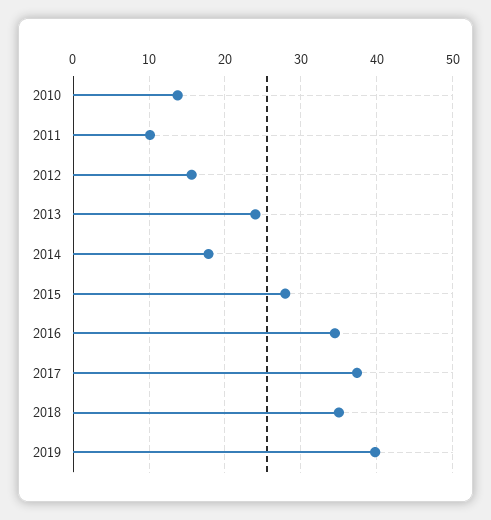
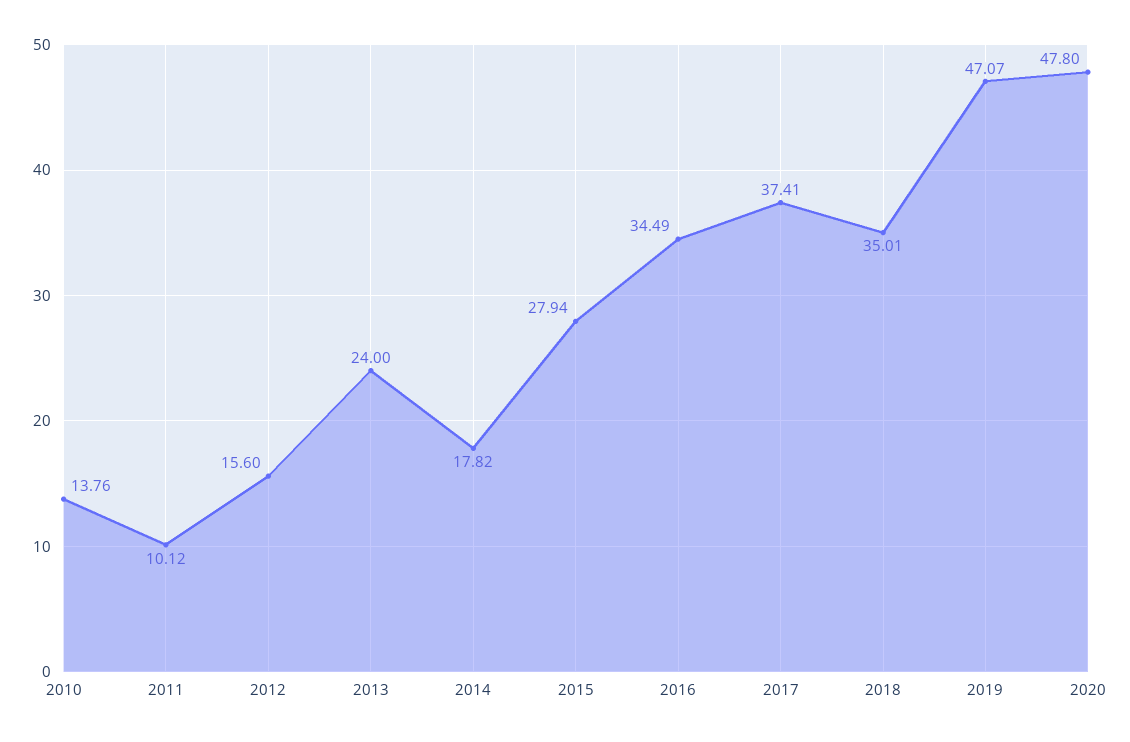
2019: 40 -> 47.07
2020: none -> 47.8

